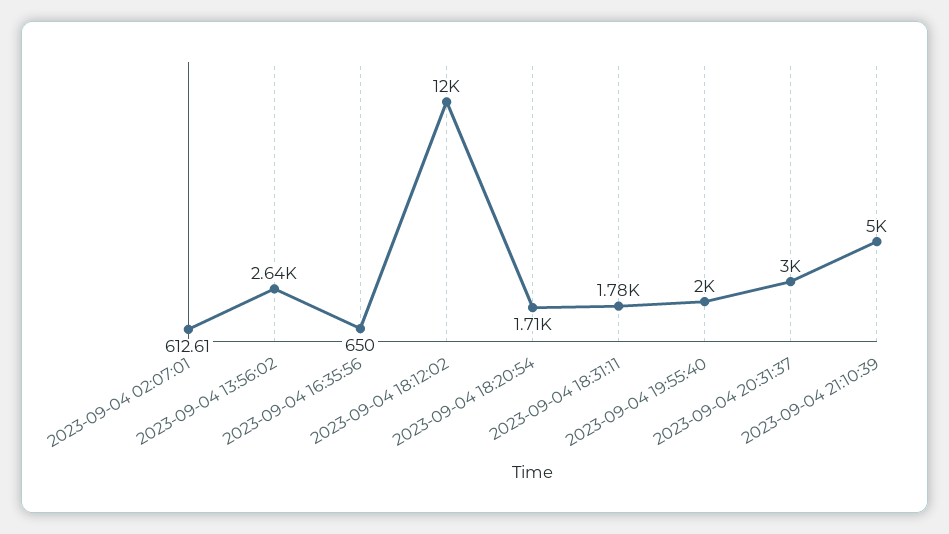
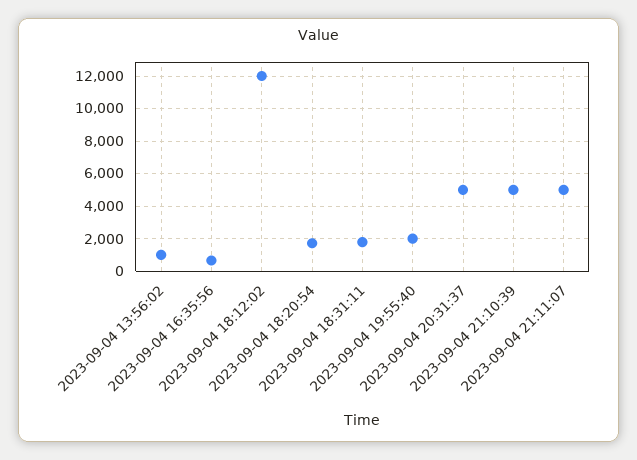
2023-09-04 02:07:01: 612.61 -> none
2023-09-04 13:56:02: 2640 -> 1000
2023-09-04 20:31:37: 3000 -> 5000
2023-09-04 21:11:07: none -> 5000

